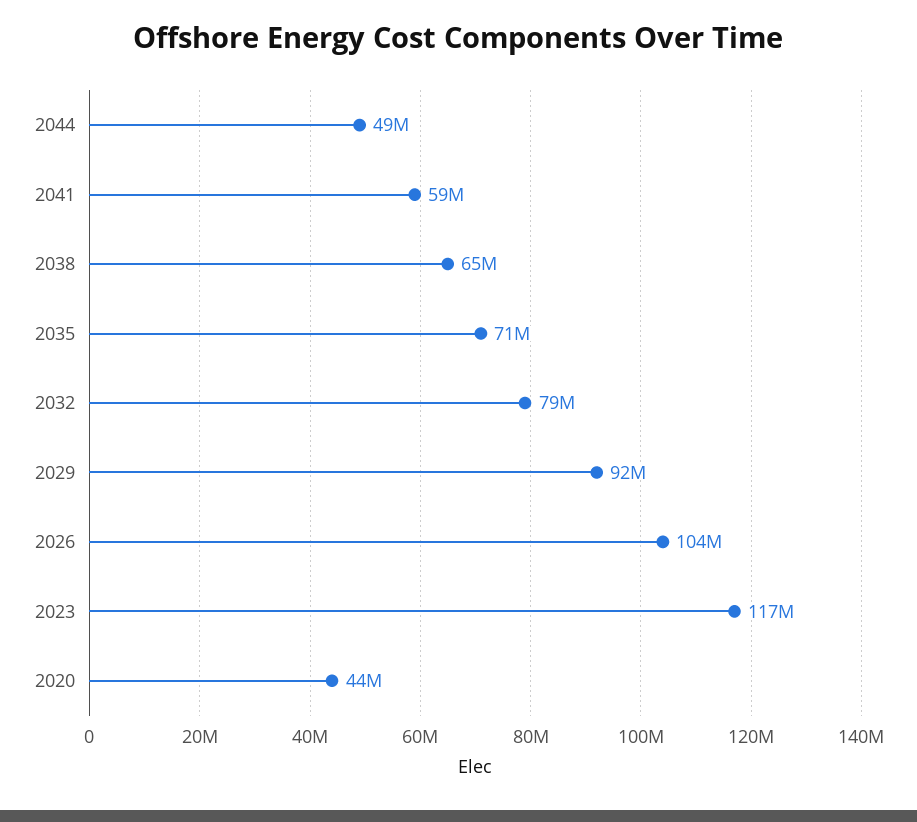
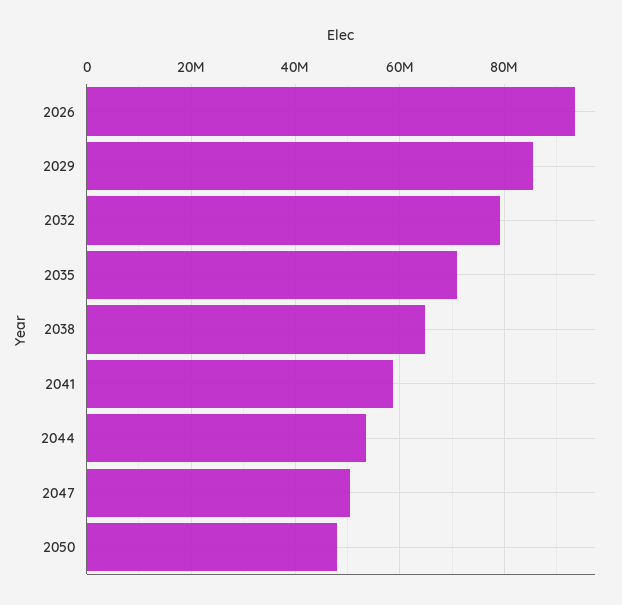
2044: 49000000 -> 54000000
2029: 92000000 -> 86000000
2026: 104000000 -> 94000000
2023: 117000000 -> none
2020: 44000000 -> none
2047: none -> 50000000
2050: none -> 48000000

